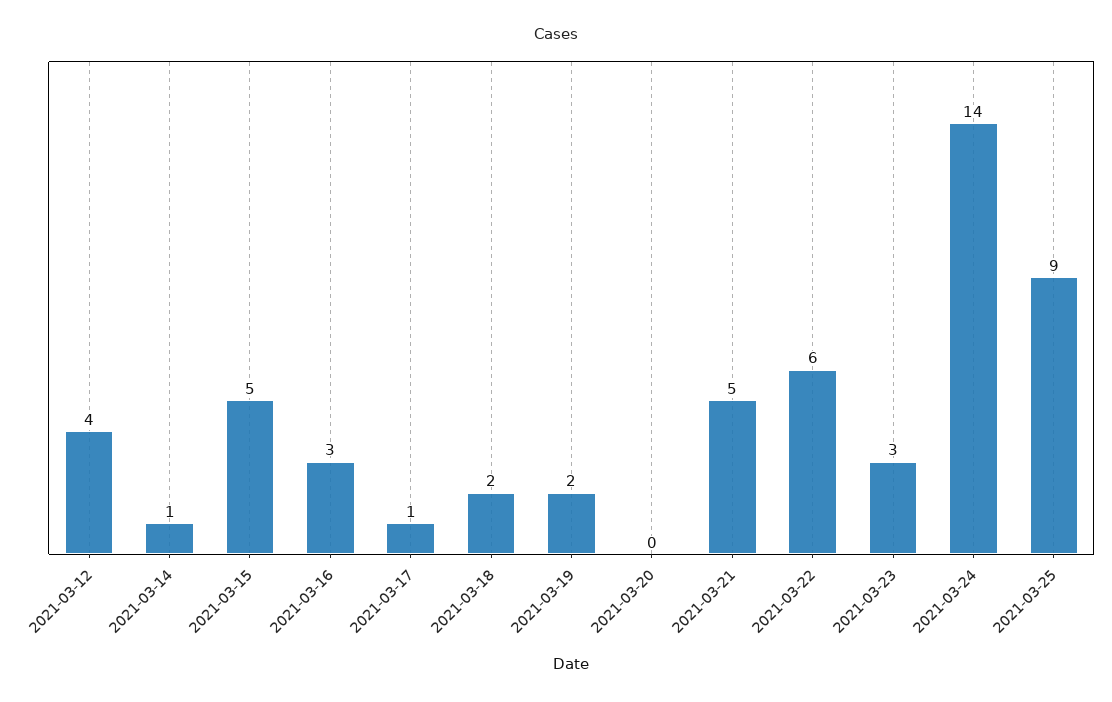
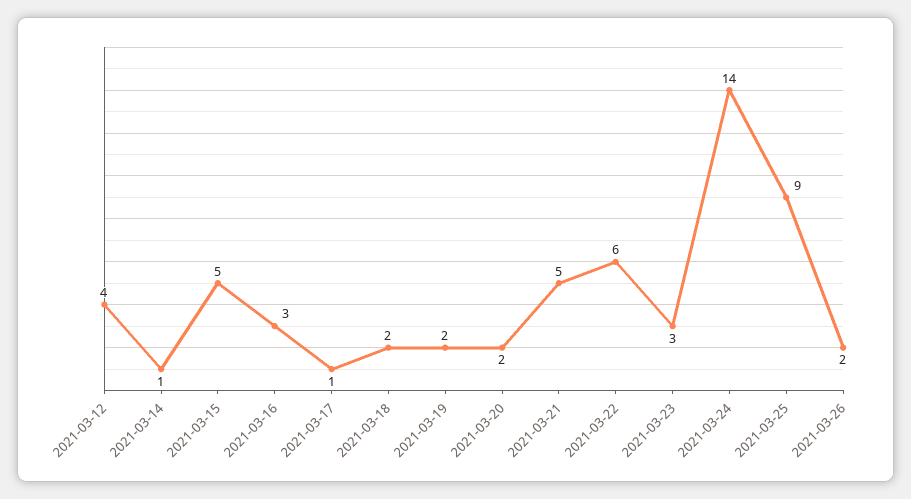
2021-03-20: 0 -> 2
2021-03-26: none -> 2

